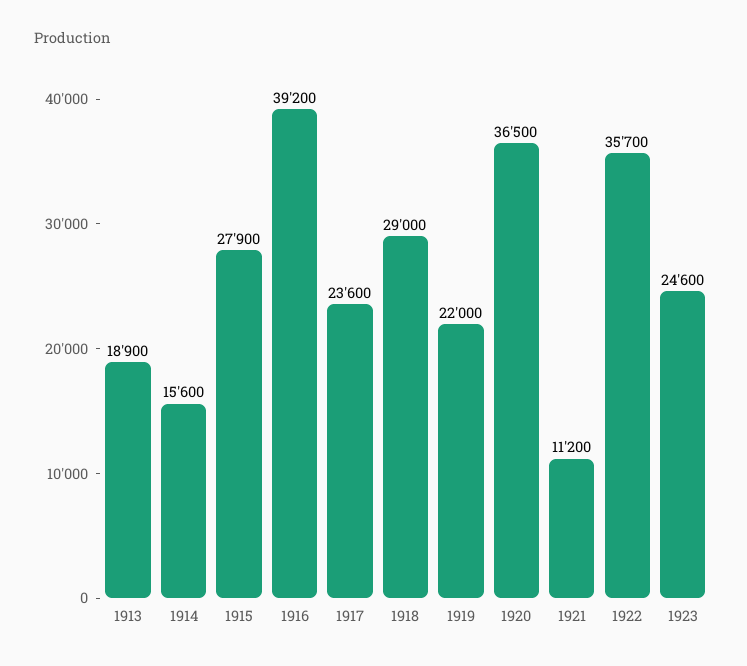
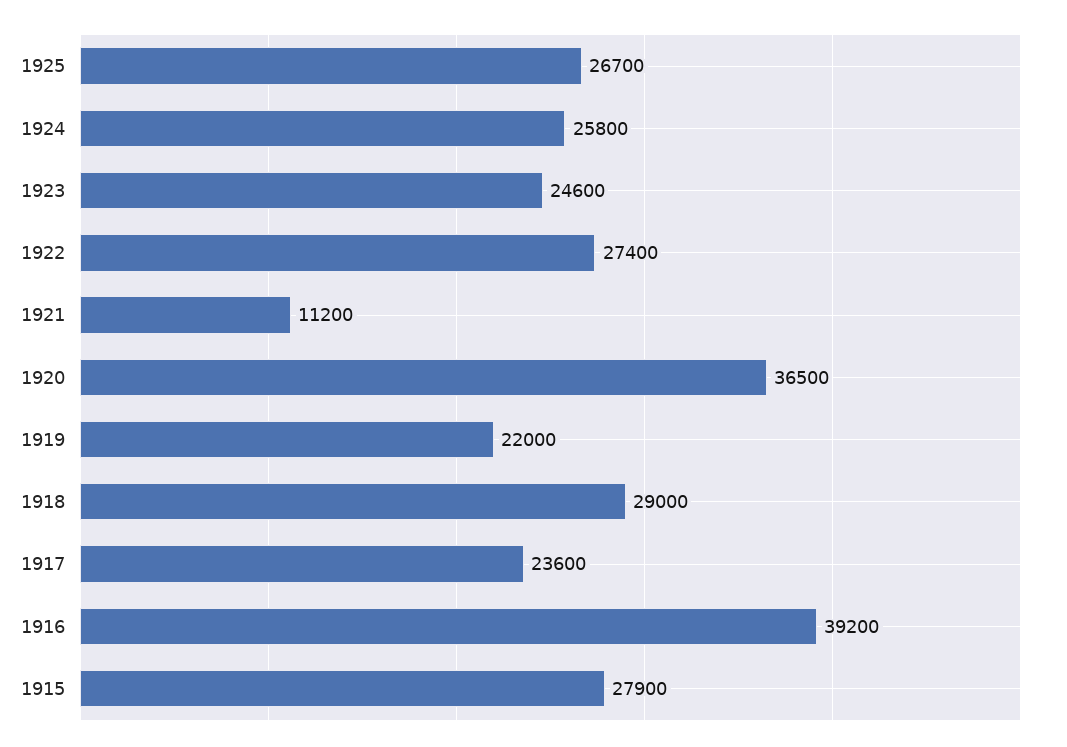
1913: 18900 -> none
1914: 15600 -> none
1922: 35700 -> 27400
1925: none -> 26700
1924: none -> 25800

